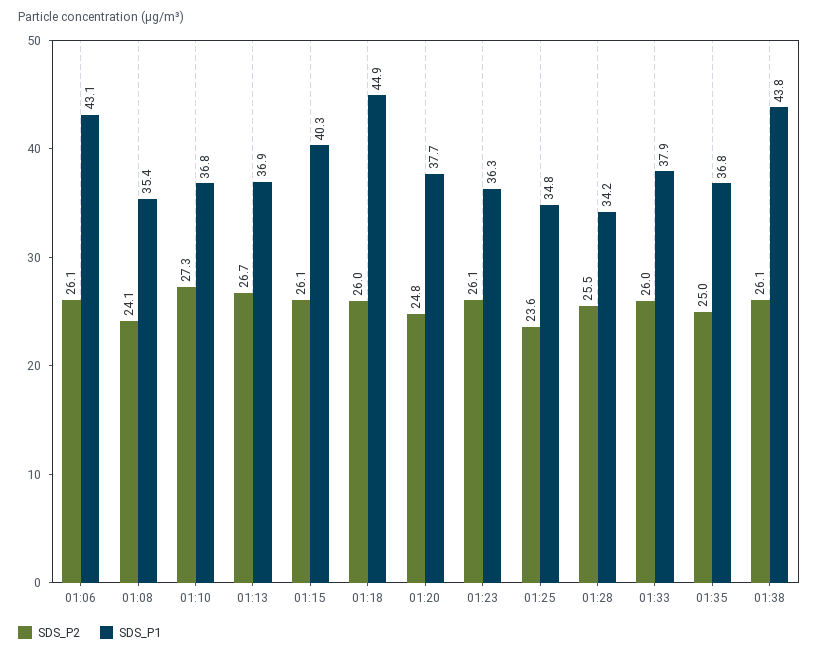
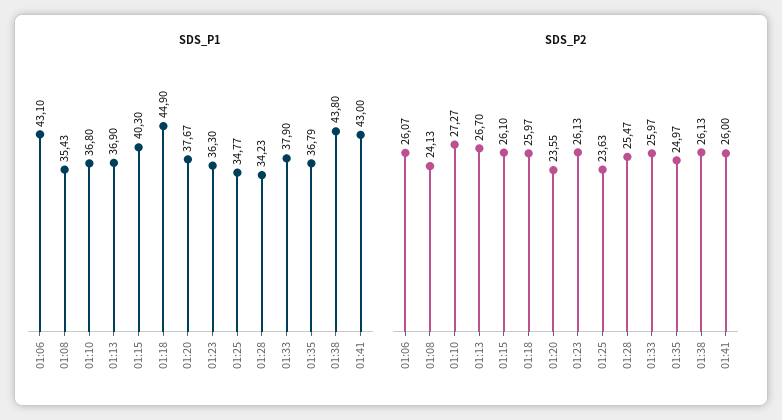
SDS_P2, 01:20: 24.8 -> 23.55
SDS_P1, 01:41: none -> 43
SDS_P2, 01:41: none -> 26

